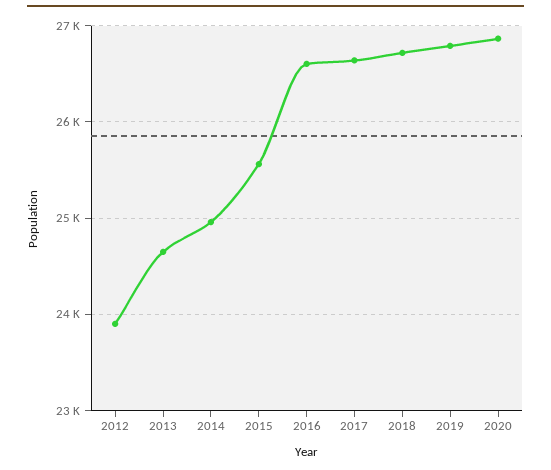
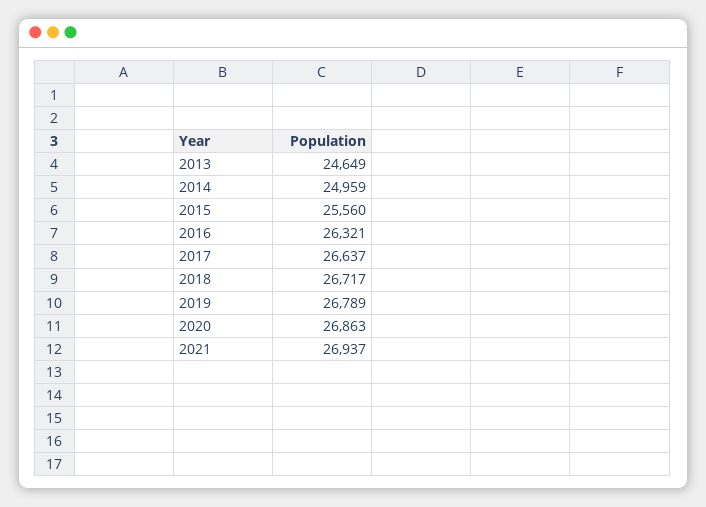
2012: 23900 -> none
2016: 26600 -> 26321
2021: none -> 26937

